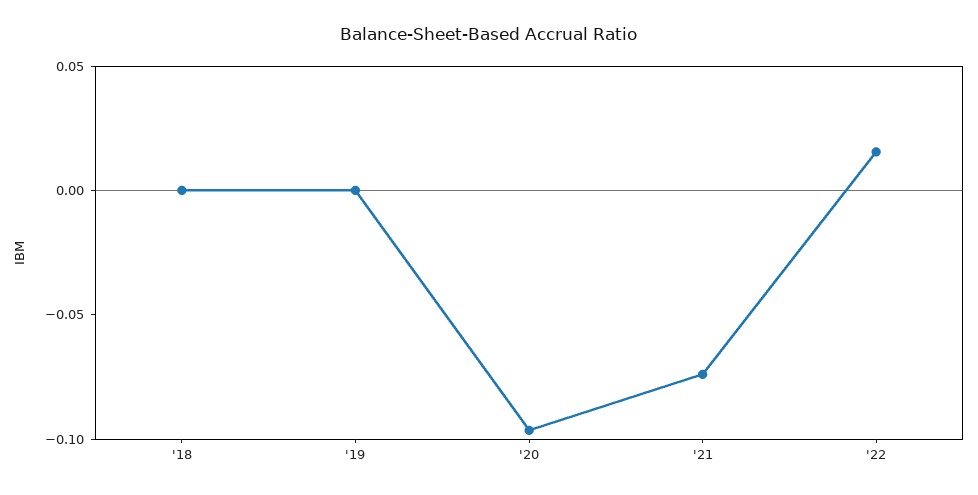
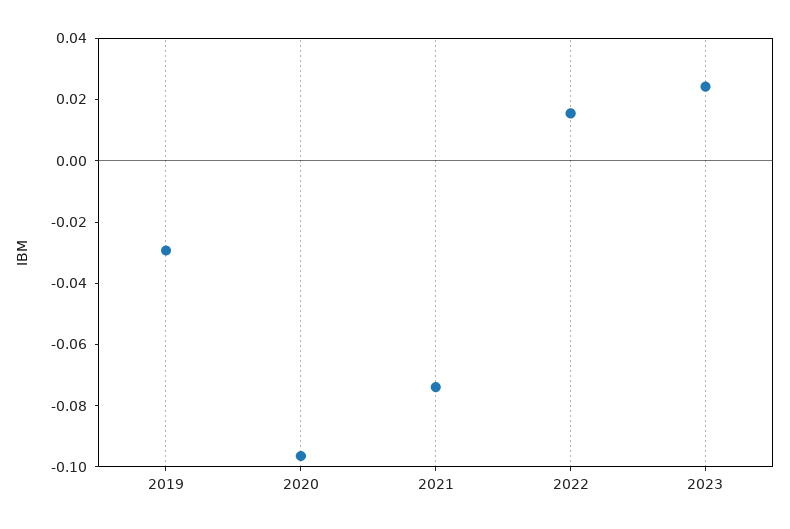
'18: 0 -> none
'19: 0 -> -0.03
2023: none -> 0.025

